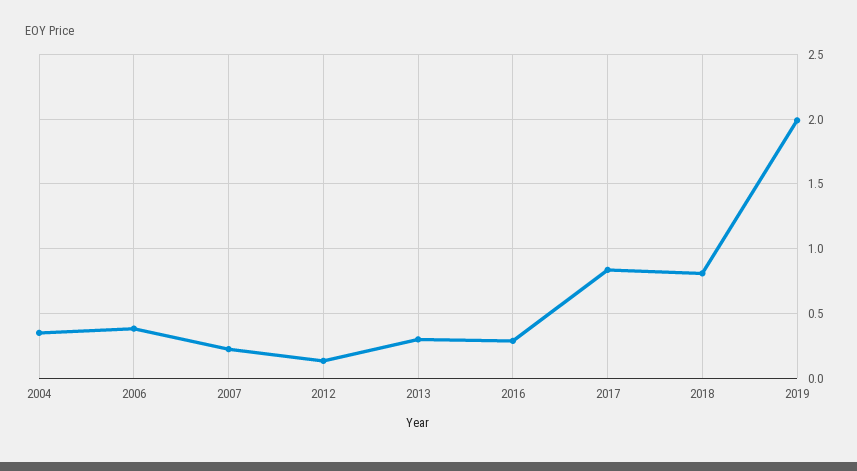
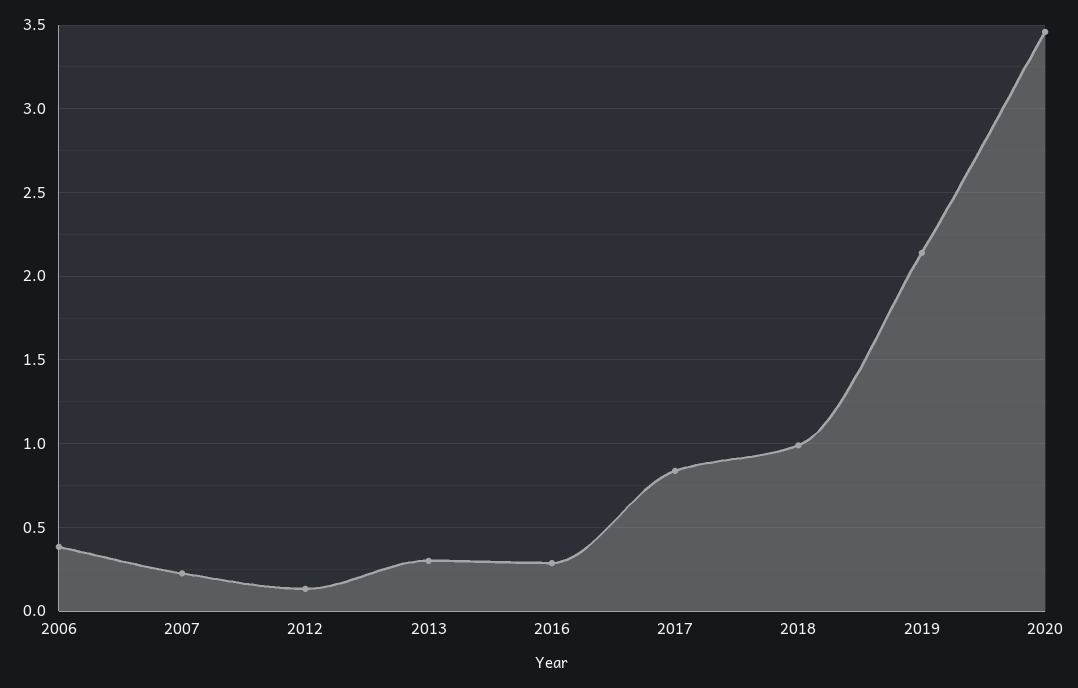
2004: 0.35 -> none
2018: 0.8 -> 1
2019: 2 -> 2.15
2020: none -> 3.45

